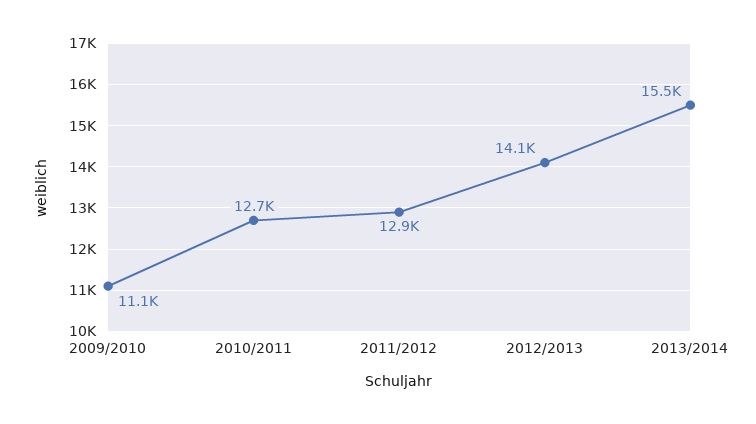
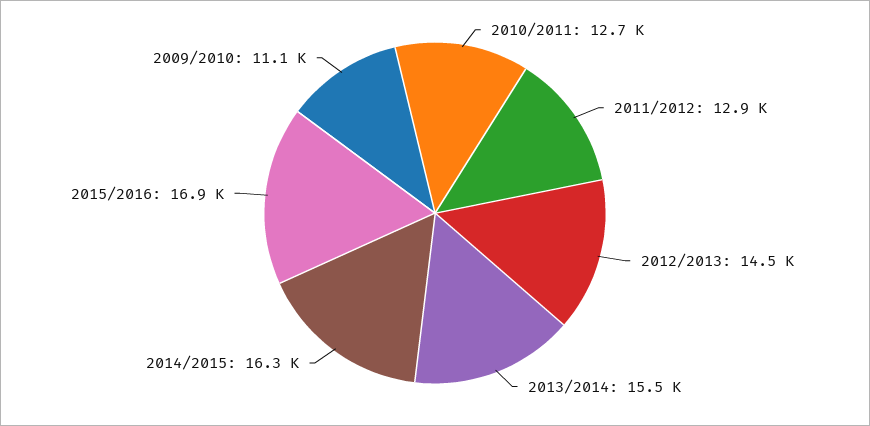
2012/2013: 14100 -> 14500
2014/2015: none -> 16300
2015/2016: none -> 16900

